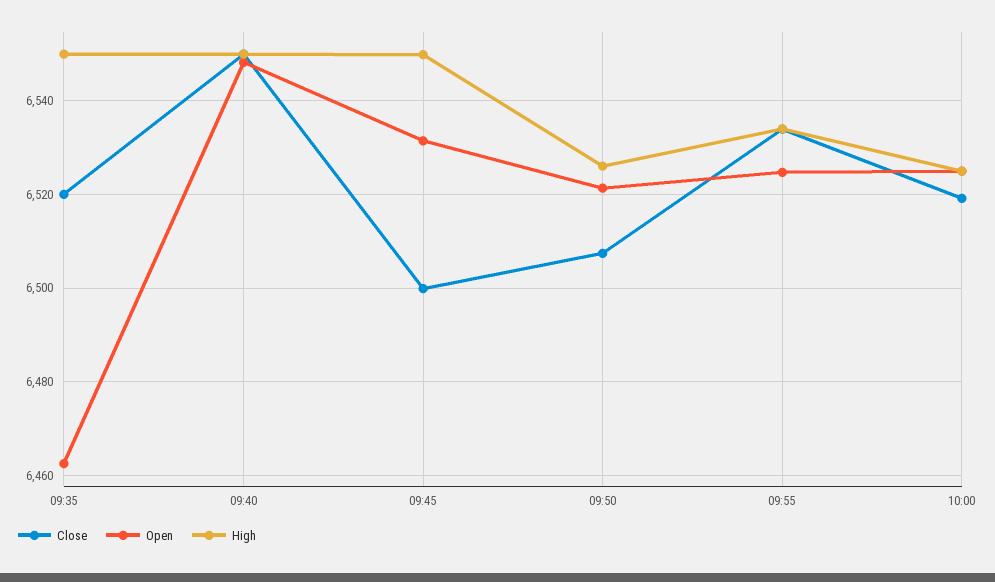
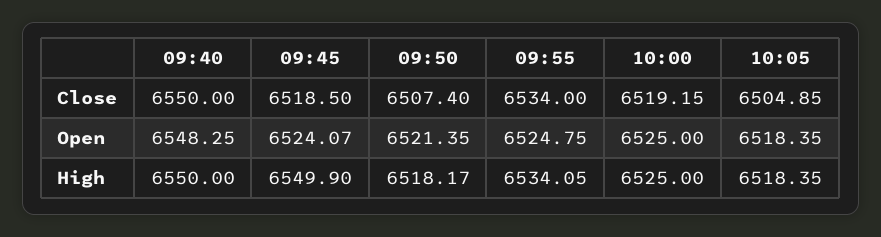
Close, 09:35: 6520 -> none
Open, 09:35: 6462 -> none
High, 09:35: 6550 -> none
Close, 09:45: 6500 -> 6518.5
Open, 09:45: 6532 -> 6524.07
High, 09:50: 6526 -> 6518.17
Close, 10:05: none -> 6504.85
Open, 10:05: none -> 6518.35
High, 10:05: none -> 6518.35

